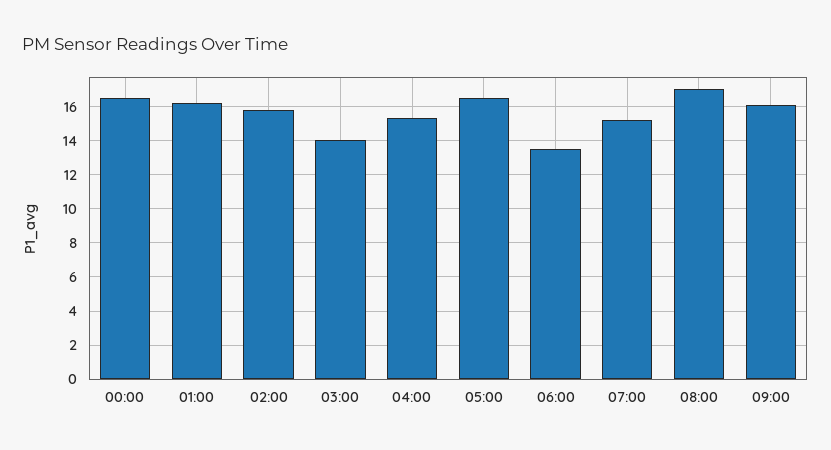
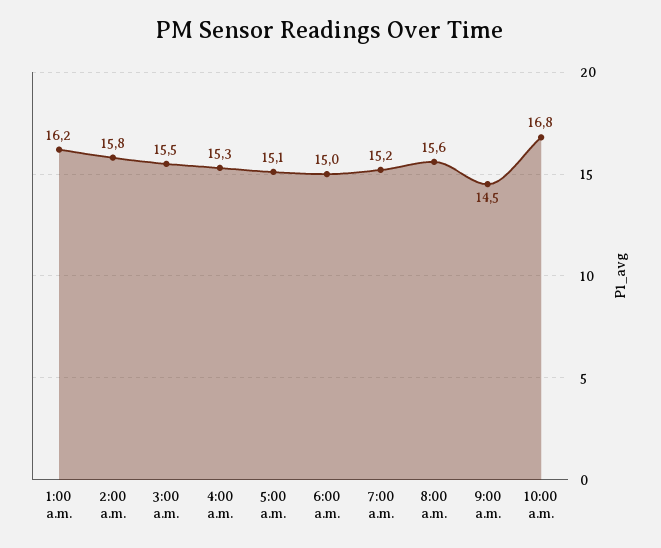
00:00: 16.5 -> none
03:00: 14 -> 15.5
05:00: 16.5 -> 15.1
06:00: 13.5 -> 15
08:00: 17 -> 15.6
09:00: 16 -> 14.5
10:00 a.m.: none -> 16.8

